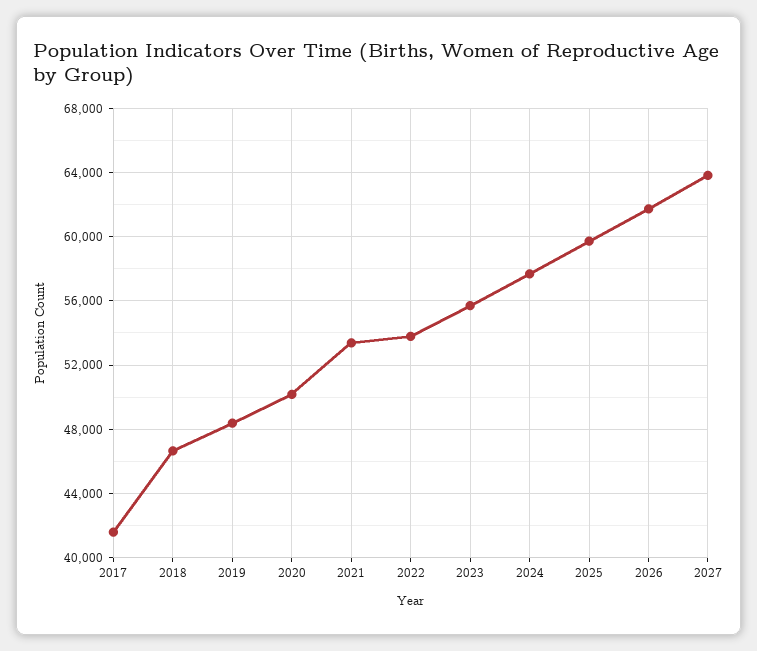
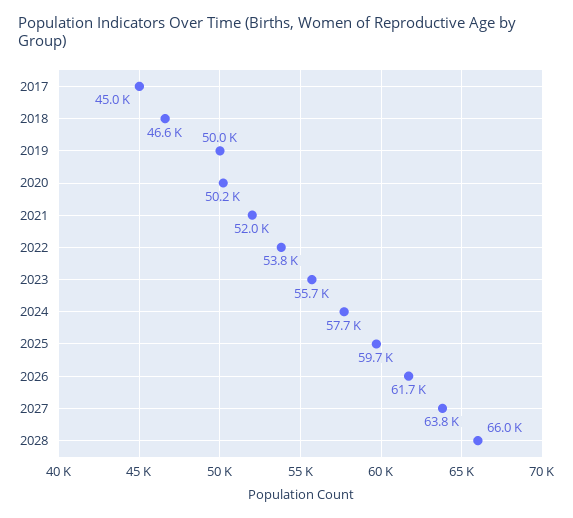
2017: 41500 -> 45000
2019: 48500 -> 50000
2021: 53500 -> 52000
2028: none -> 66000

